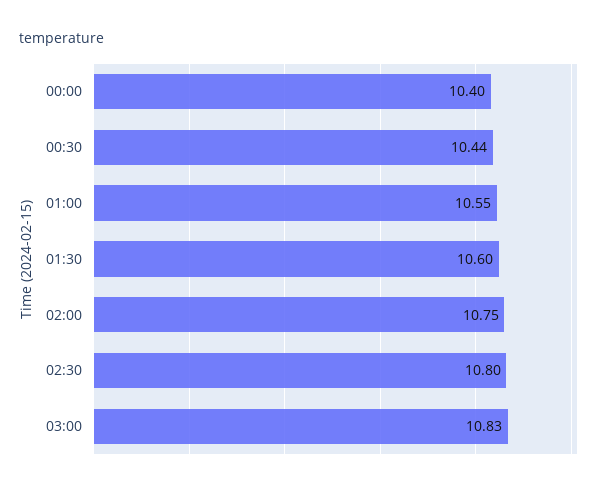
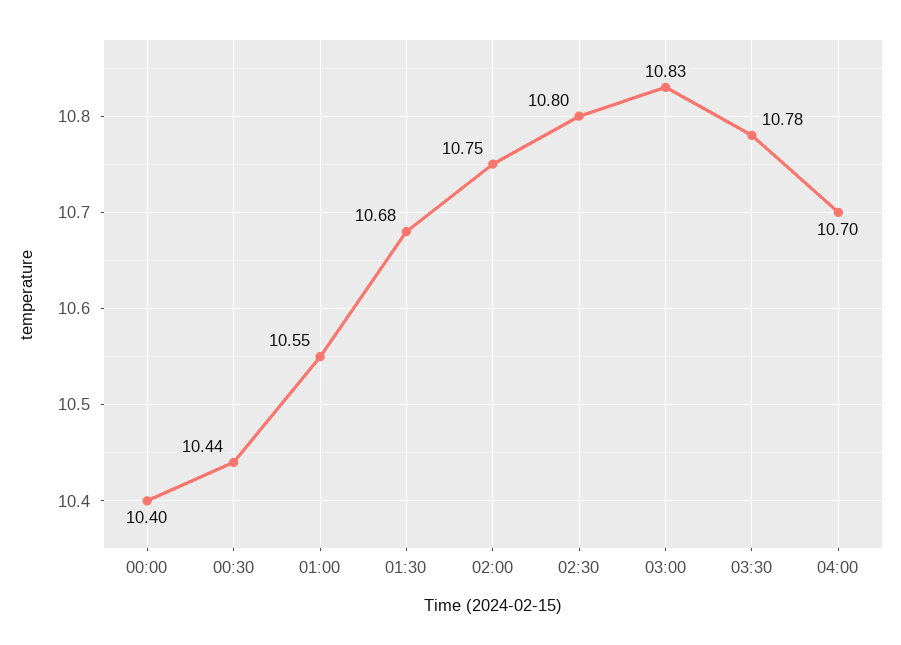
01:30: 10.6 -> 10.68
03:30: none -> 10.78
04:00: none -> 10.7

